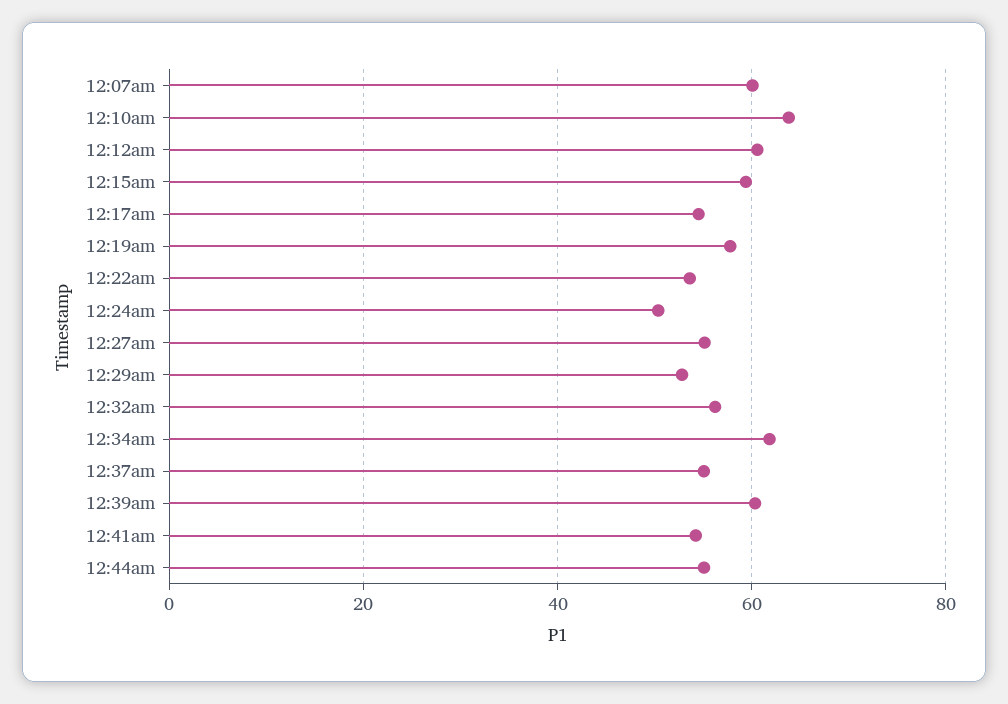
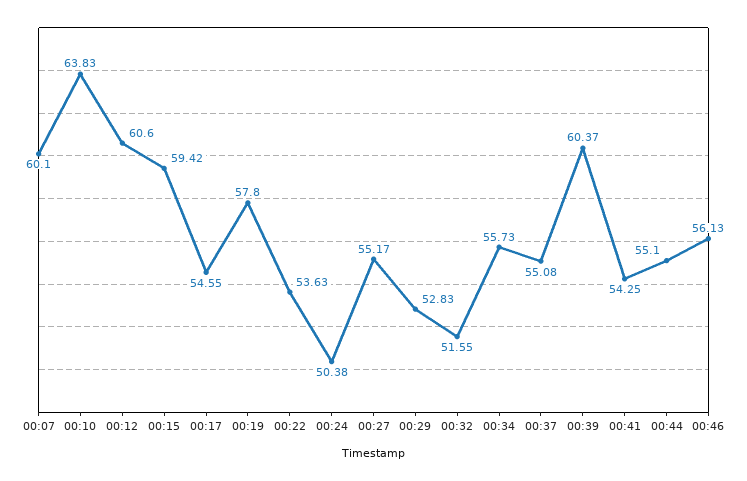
12:32am: 56 -> 51.55
12:34am: 62 -> 55.73
00:46: none -> 56.13

